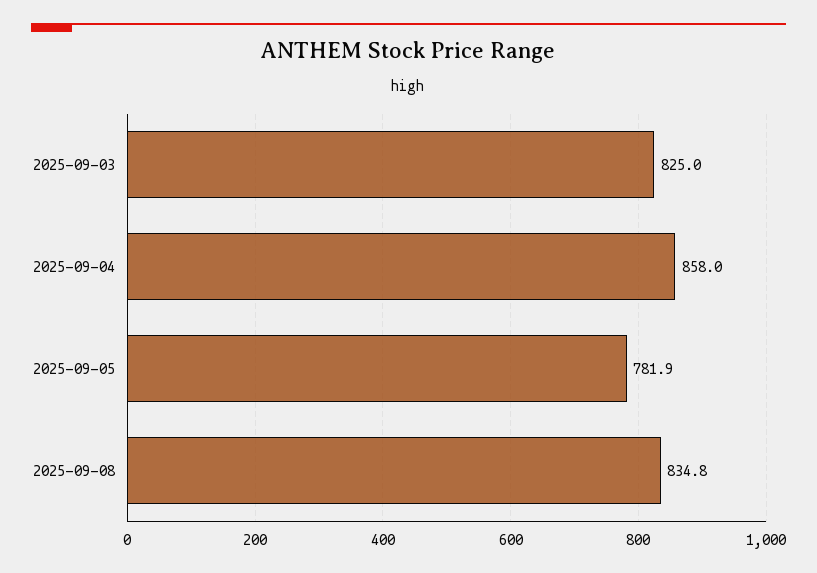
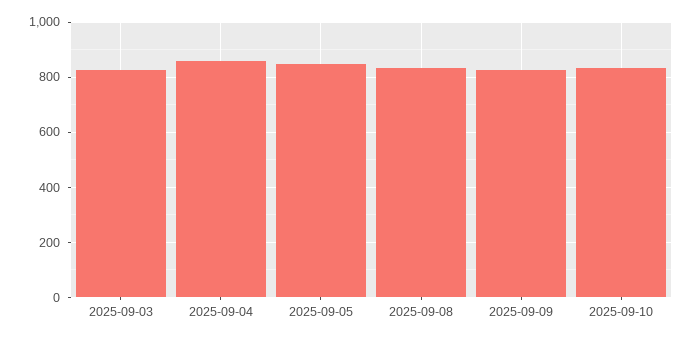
2025-09-05: 781.9 -> 850
2025-09-09: none -> 825
2025-09-10: none -> 825

